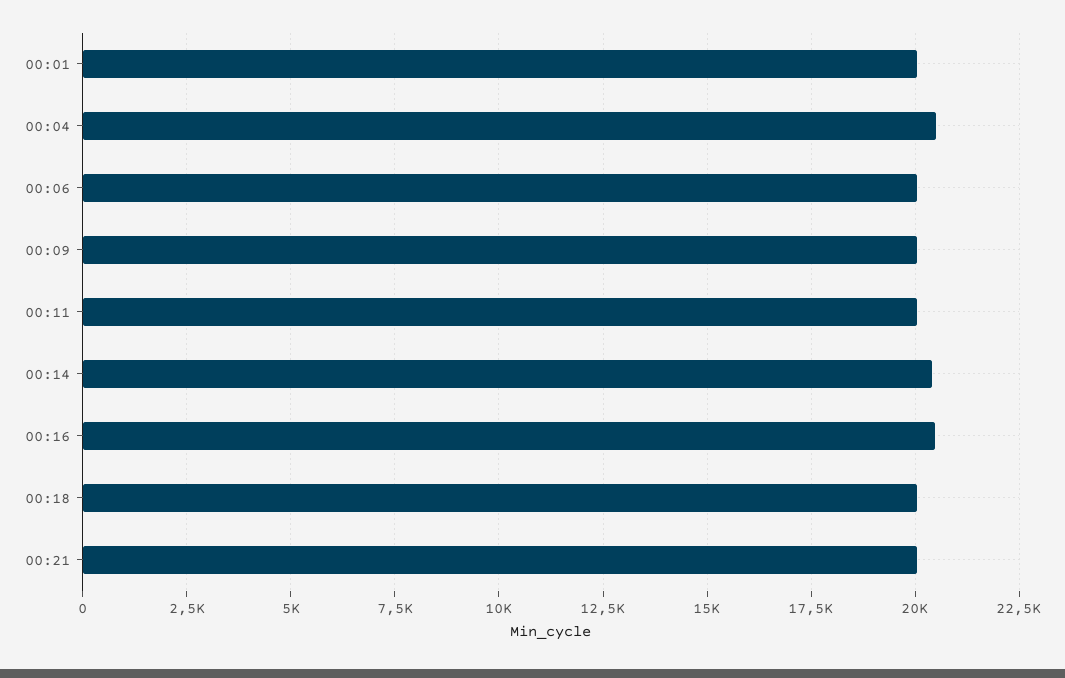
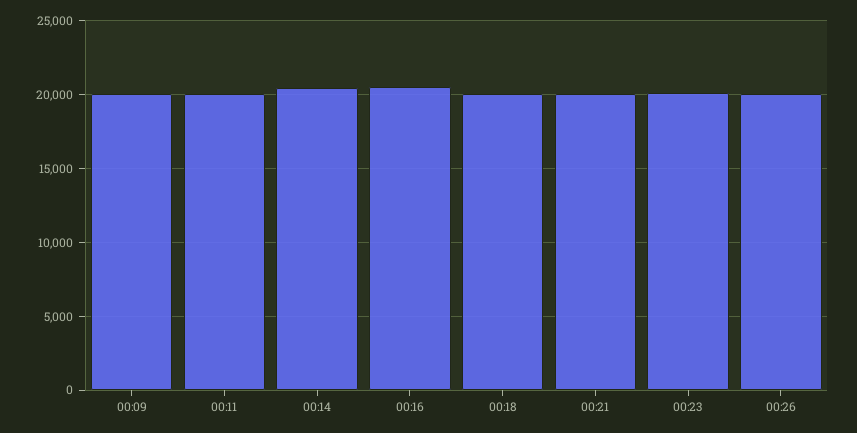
00:01: 20000 -> none
00:04: 20500 -> none
00:06: 20000 -> none
00:23: none -> 20000
00:26: none -> 20000

